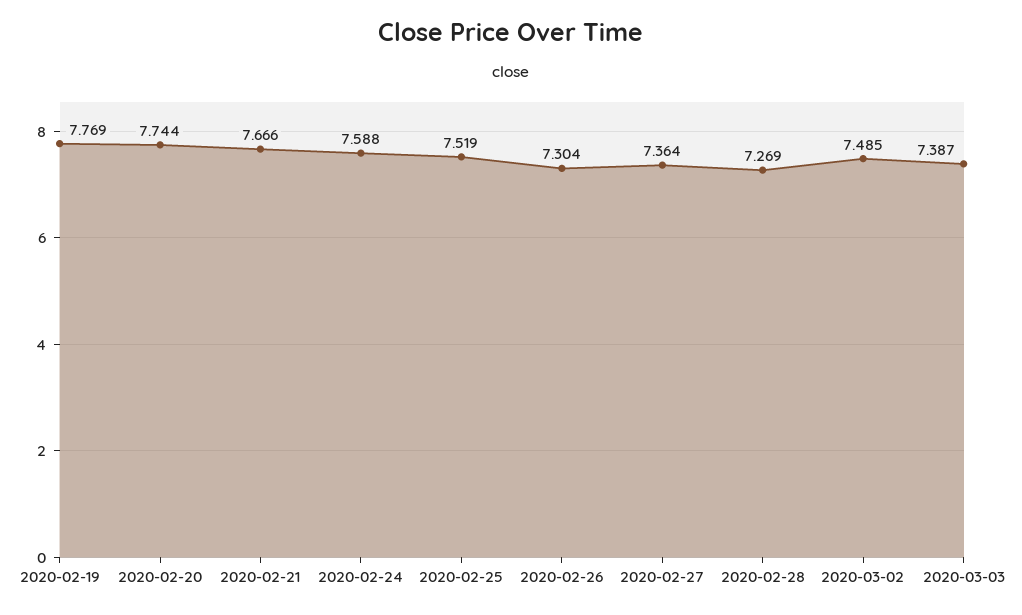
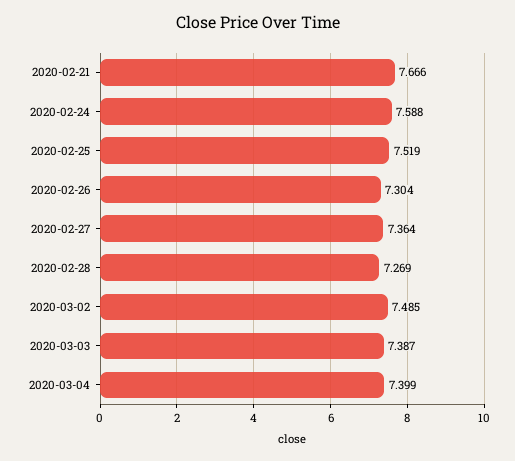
2020-02-19: 7.769 -> none
2020-02-20: 7.744 -> none
2020-03-04: none -> 7.399

